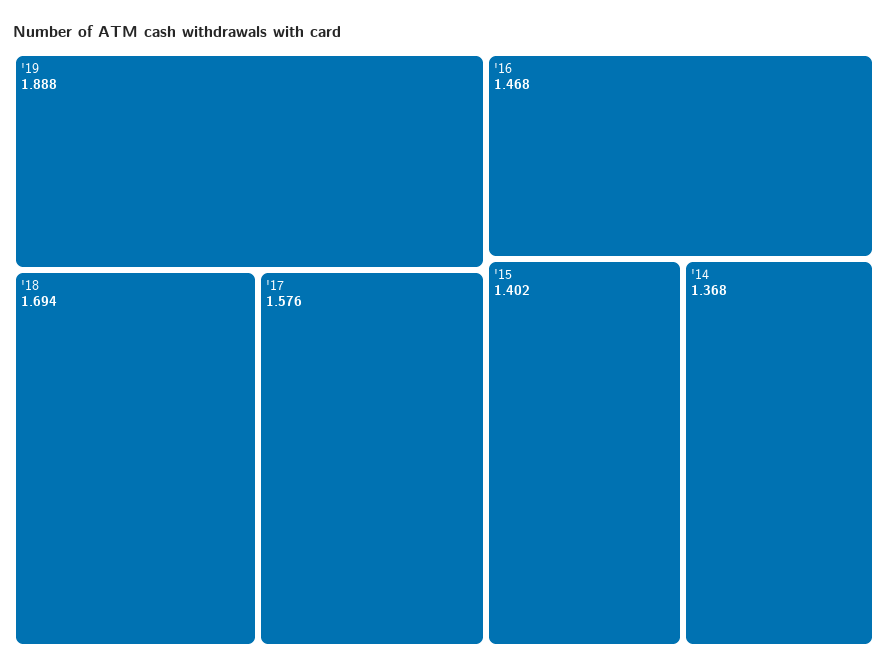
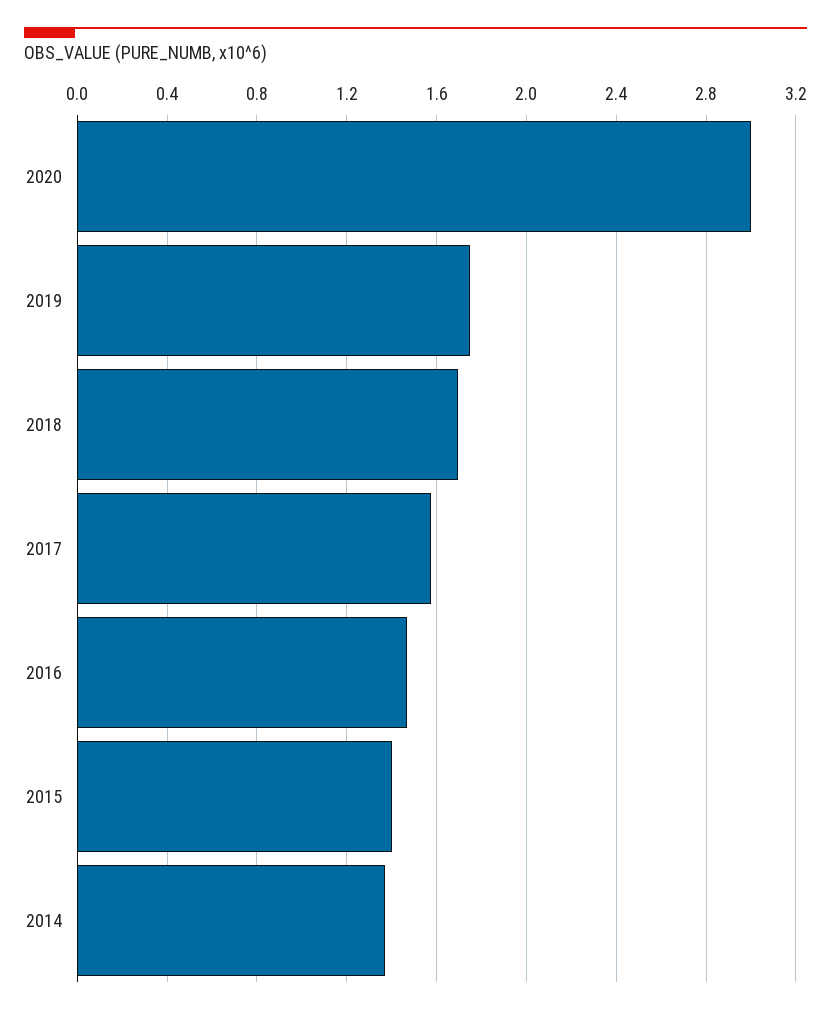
'19: 1.888 -> 1.75
2020: none -> 3

